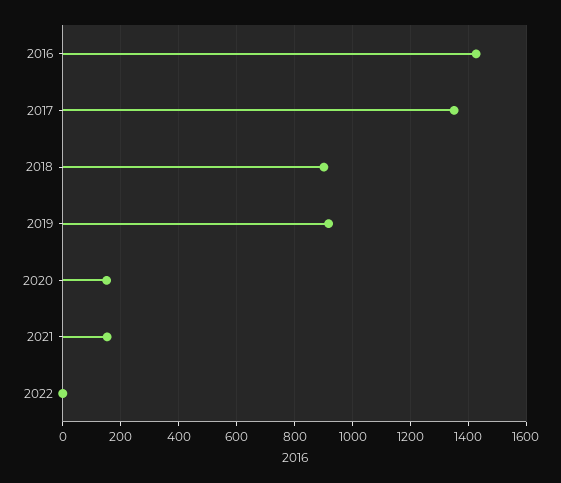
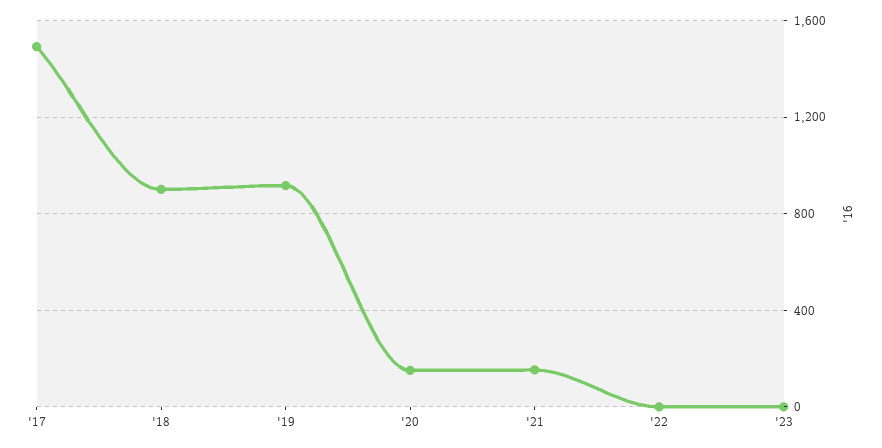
2016: 1425 -> none
2017: 1350 -> 1500
'23: none -> 0

